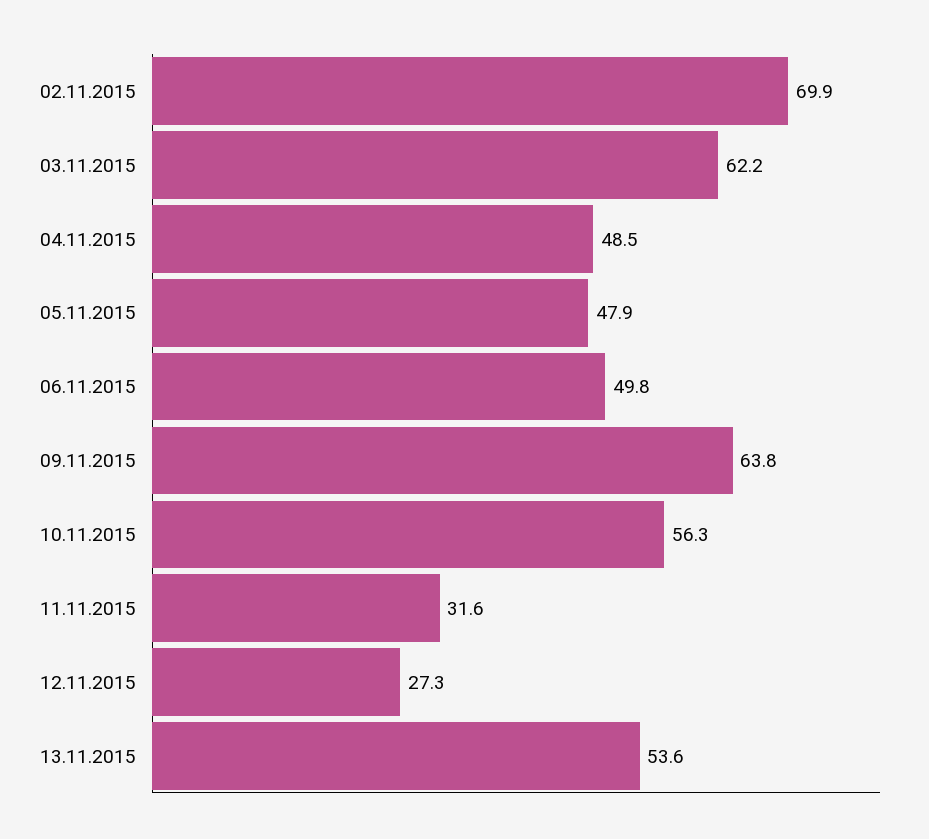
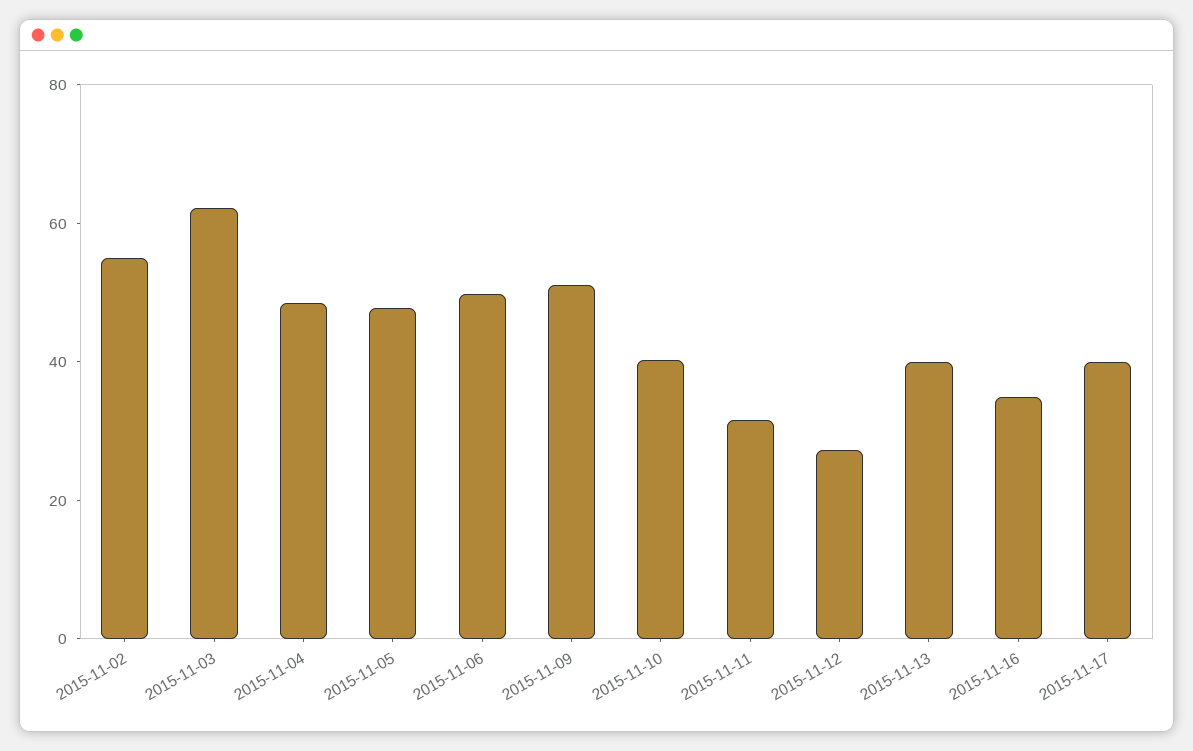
02.11.2015: 69.9 -> 55
09.11.2015: 63.8 -> 50
10.11.2015: 56.3 -> 40
13.11.2015: 53.6 -> 40
2015-11-16: none -> 35
2015-11-17: none -> 40

